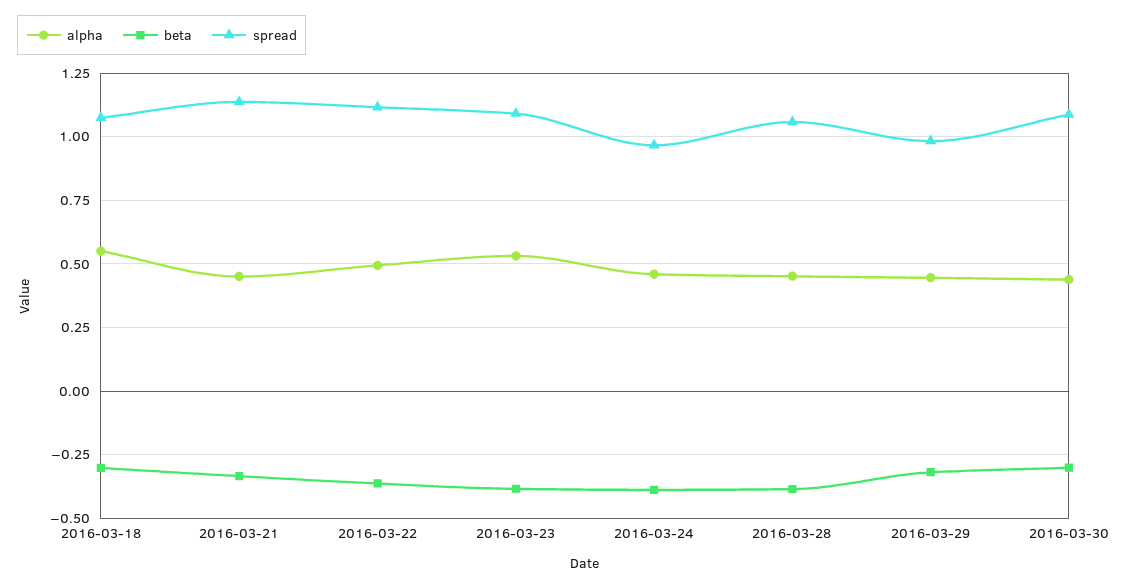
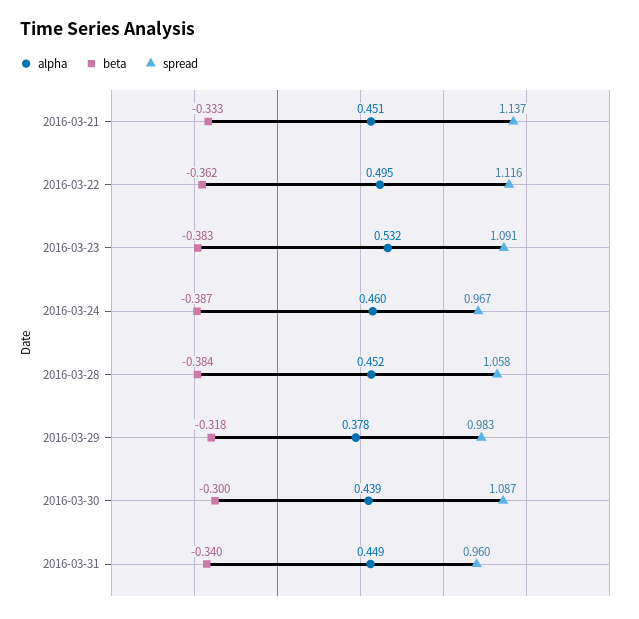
alpha, 2016-03-18: 0.55 -> none
beta, 2016-03-18: -0.3 -> none
spread, 2016-03-18: 1.075 -> none
alpha, 2016-03-29: 0.45 -> 0.378
alpha, 2016-03-31: none -> 0.449
beta, 2016-03-31: none -> -0.34
spread, 2016-03-31: none -> 0.96

